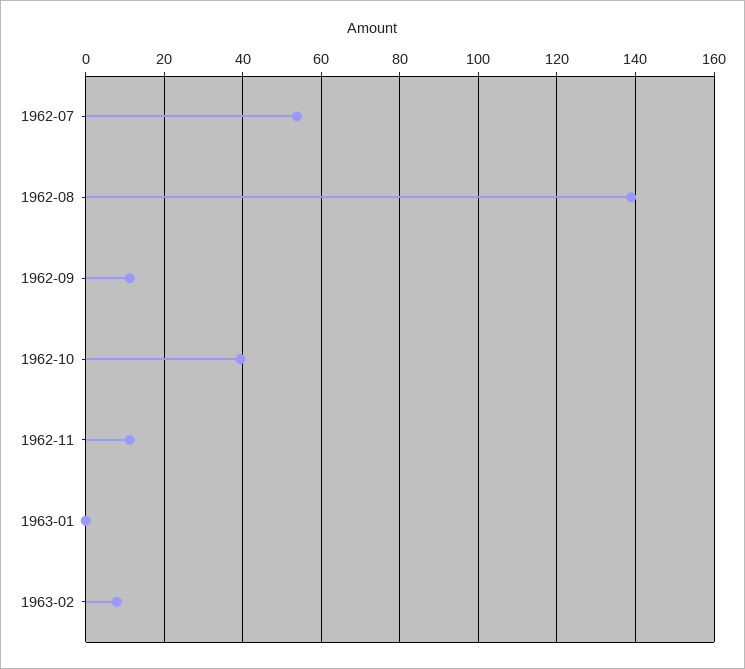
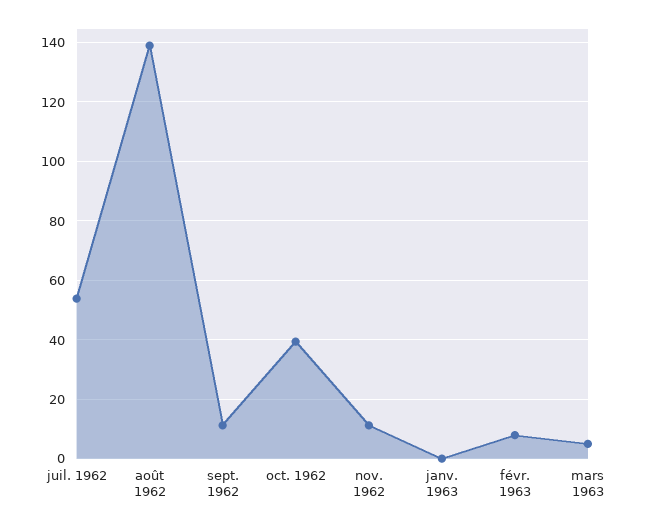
mars 1963: none -> 5

